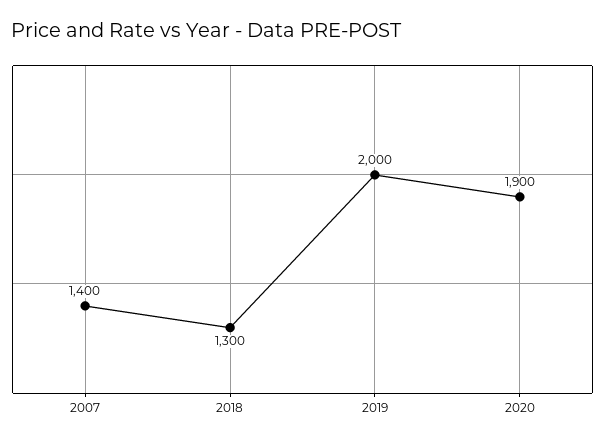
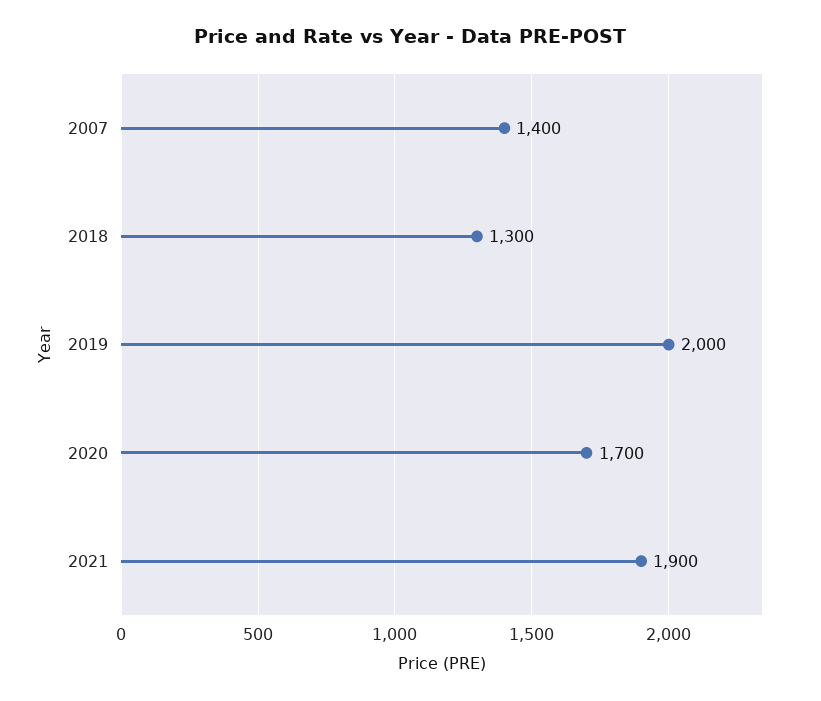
2020: 1900 -> 1700
2021: none -> 1900

